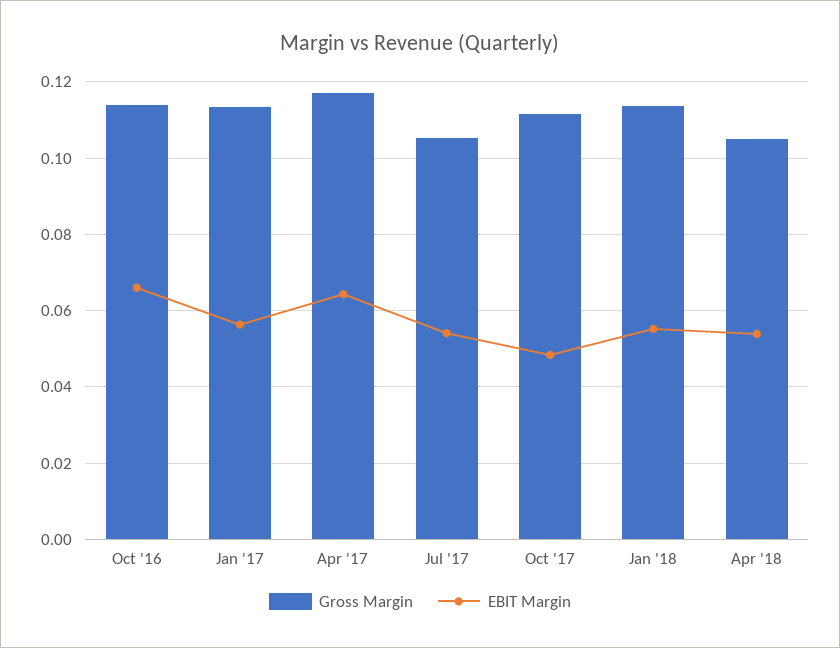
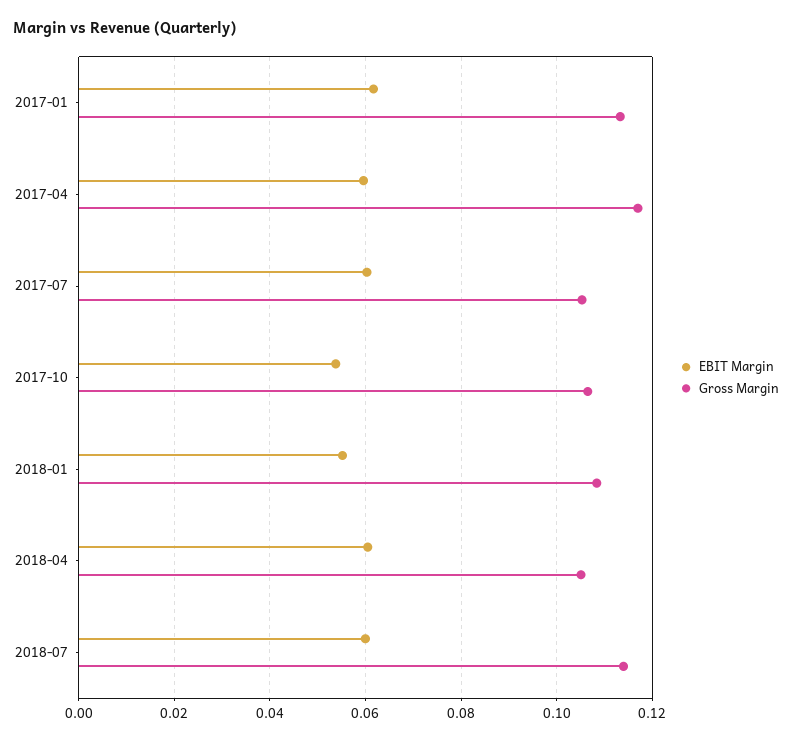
Gross Margin, Oct '16: 0.114 -> none
EBIT Margin, Oct '16: 0.066 -> none
EBIT Margin, Jan '17: 0.056 -> 0.062
EBIT Margin, Apr '17: 0.064 -> 0.06
EBIT Margin, Jul '17: 0.054 -> 0.06
Gross Margin, Oct '17: 0.112 -> 0.106
EBIT Margin, Oct '17: 0.048 -> 0.054
Gross Margin, Jan '18: 0.114 -> 0.108
EBIT Margin, Apr '18: 0.054 -> 0.06
EBIT Margin, 2018-07: none -> 0.06
Gross Margin, 2018-07: none -> 0.114

